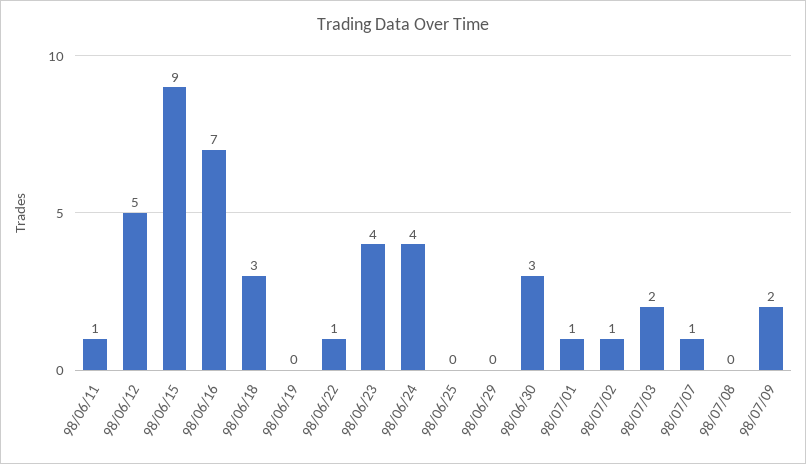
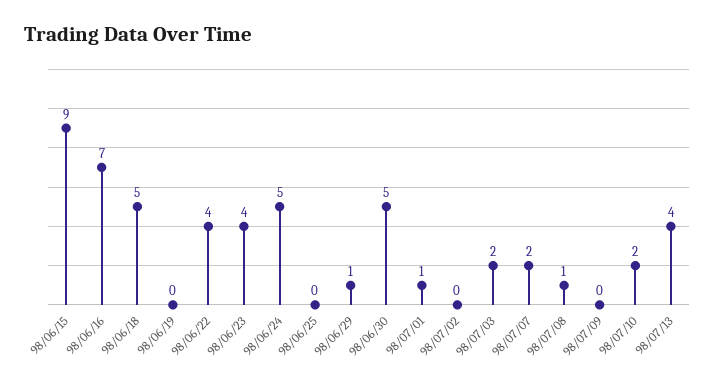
98/06/11: 1 -> none
98/06/12: 5 -> none
98/06/18: 3 -> 5
98/06/22: 1 -> 4
98/06/24: 4 -> 5
98/06/29: 0 -> 1
98/06/30: 3 -> 5
98/07/02: 1 -> 0
98/07/07: 1 -> 2
98/07/08: 0 -> 1
98/07/09: 2 -> 0
98/07/10: none -> 2
98/07/13: none -> 4

